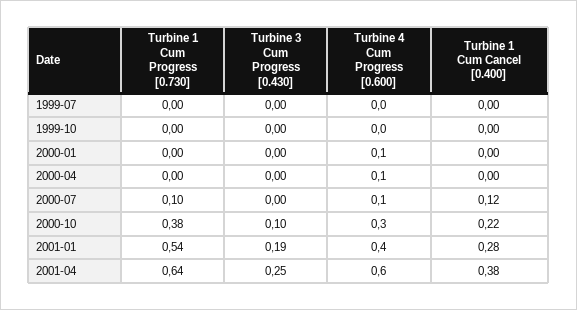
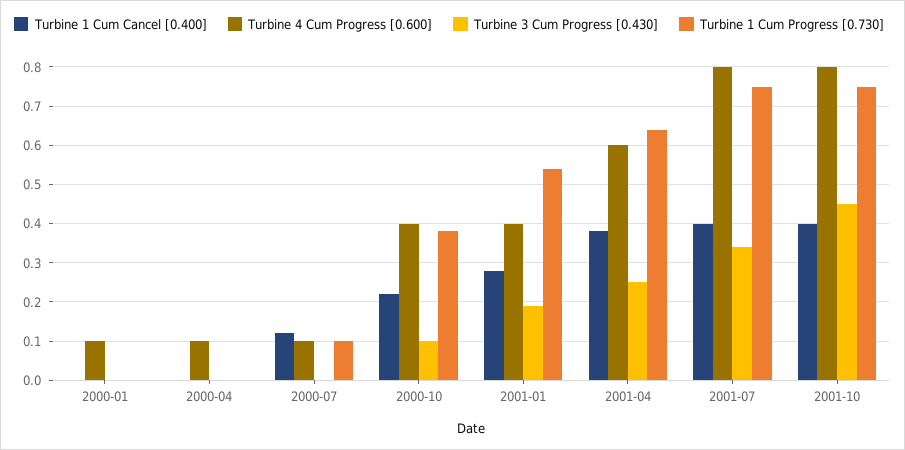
Turbine 1 Cum Progress [0.730], 1999-07: 0 -> none
Turbine 3 Cum Progress [0.430], 1999-07: 0 -> none
Turbine 4 Cum Progress [0.600], 1999-07: 0 -> none
Turbine 1 Cum Cancel [0.400], 1999-07: 0 -> none
Turbine 1 Cum Progress [0.730], 1999-10: 0 -> none
Turbine 3 Cum Progress [0.430], 1999-10: 0 -> none
Turbine 4 Cum Progress [0.600], 1999-10: 0 -> none
Turbine 1 Cum Cancel [0.400], 1999-10: 0 -> none
Turbine 4 Cum Progress [0.600], 2000-10: 0.3 -> 0.4
Turbine 1 Cum Cancel [0.400], 2001-07: none -> 0.4
Turbine 4 Cum Progress [0.600], 2001-07: none -> 0.8
Turbine 3 Cum Progress [0.430], 2001-07: none -> 0.35
Turbine 1 Cum Progress [0.730], 2001-07: none -> 0.75
Turbine 1 Cum Cancel [0.400], 2001-10: none -> 0.4
Turbine 4 Cum Progress [0.600], 2001-10: none -> 0.8
Turbine 3 Cum Progress [0.430], 2001-10: none -> 0.45
Turbine 1 Cum Progress [0.730], 2001-10: none -> 0.75

